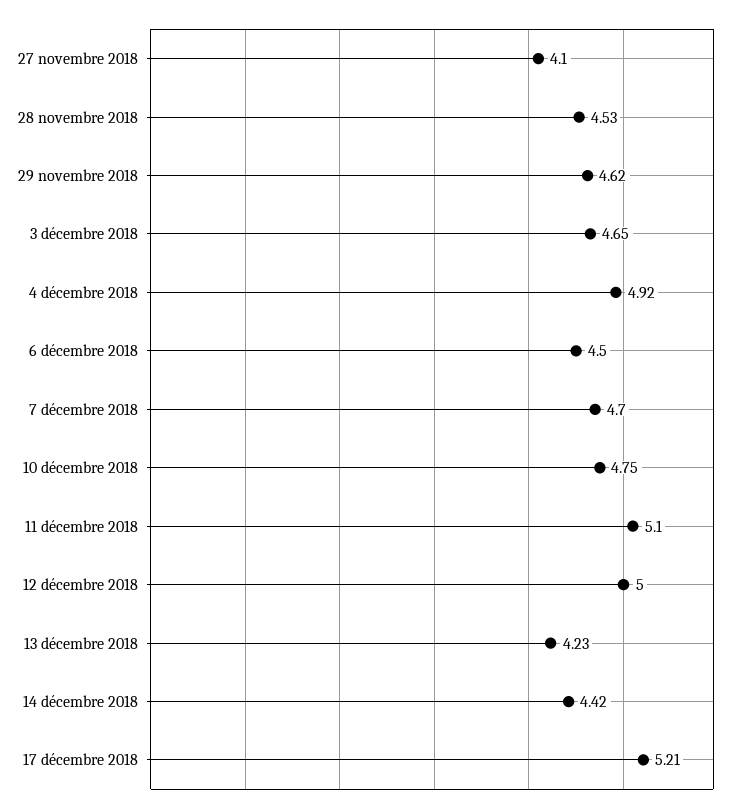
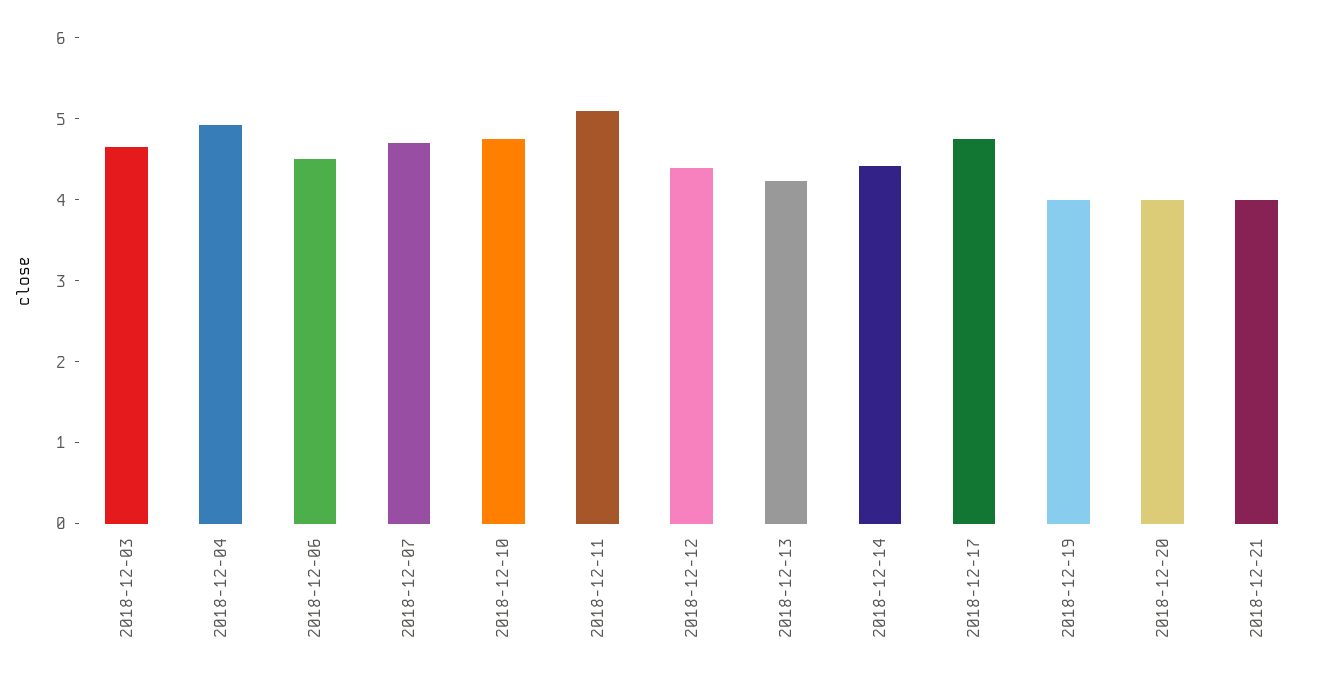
27 novembre 2018: 4.1 -> none
28 novembre 2018: 4.53 -> none
29 novembre 2018: 4.62 -> none
12 décembre 2018: 5 -> 4.4
17 décembre 2018: 5.21 -> 4.8
2018-12-19: none -> 4
2018-12-20: none -> 4
2018-12-21: none -> 4

